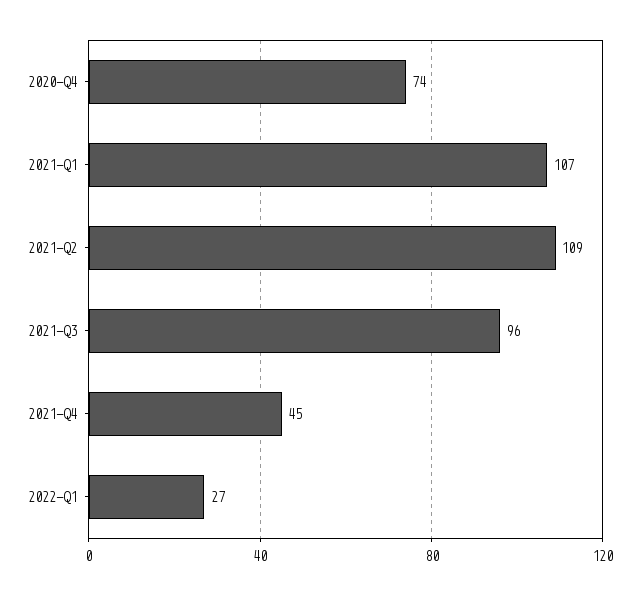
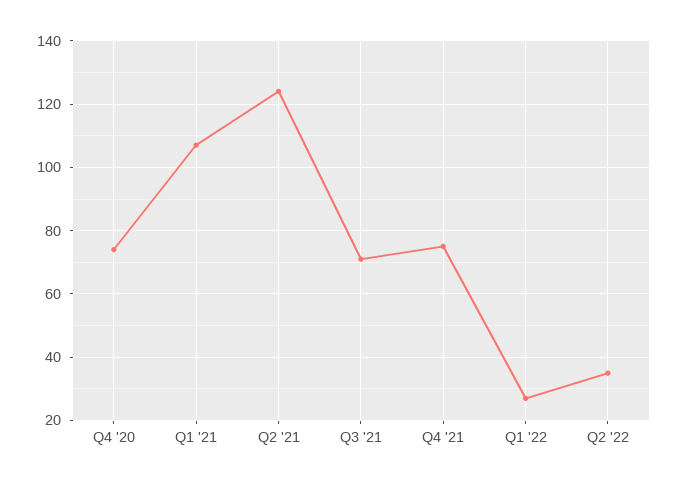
2021-Q2: 109 -> 125
2021-Q3: 96 -> 70
2021-Q4: 45 -> 75
Q2 '22: none -> 35

